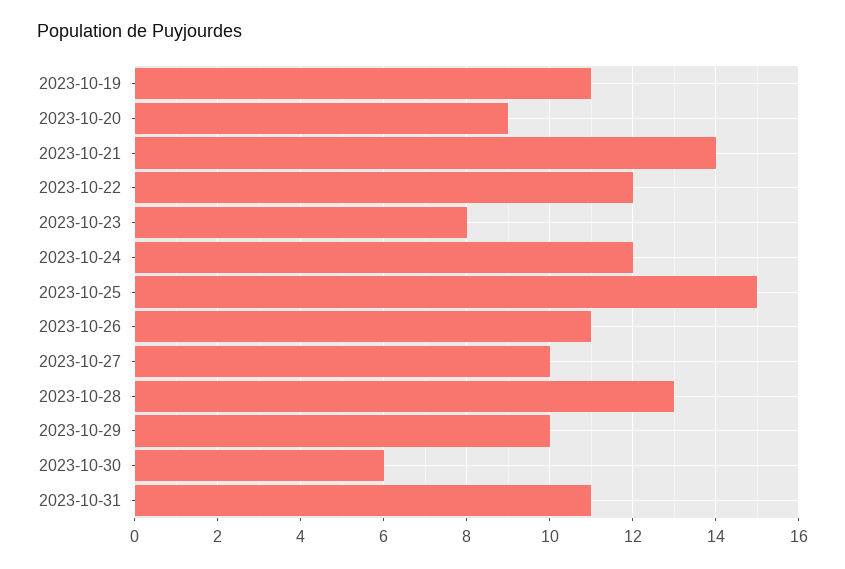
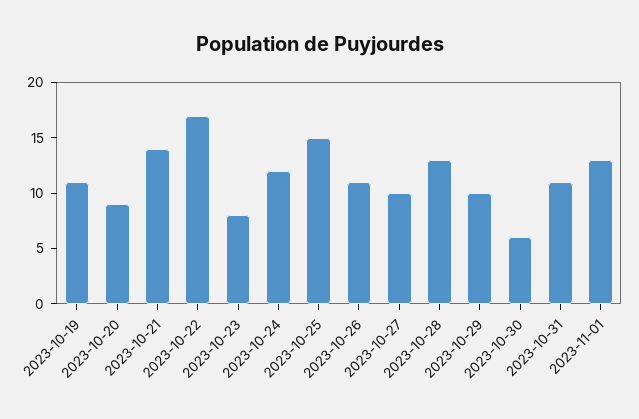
2023-10-22: 12 -> 17
2023-11-01: none -> 13

